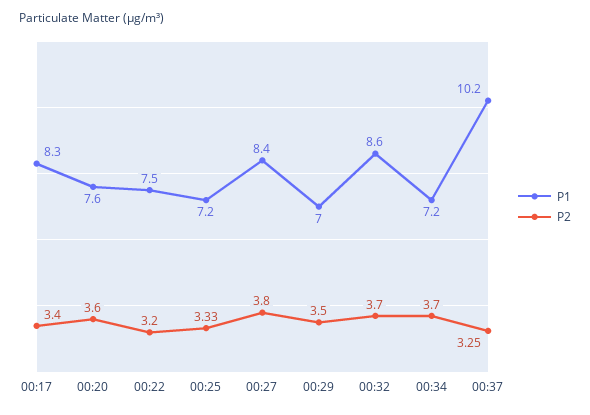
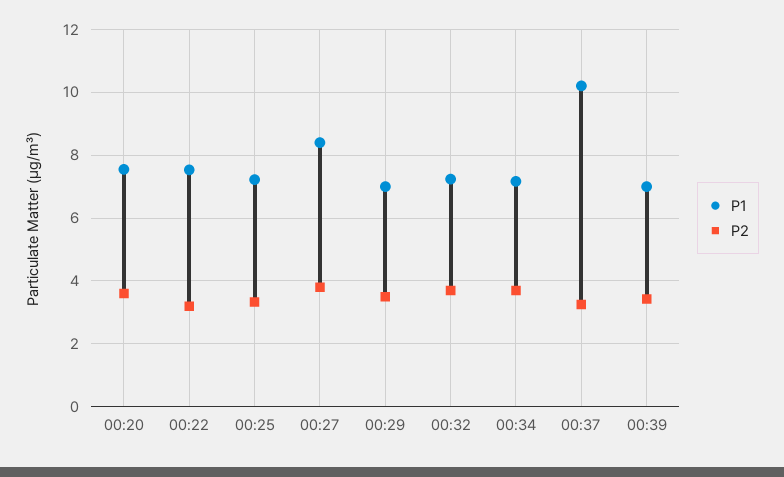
P1, 00:17: 8.3 -> none
P2, 00:17: 3.4 -> none
P1, 00:32: 8.6 -> 7.2
P1, 00:39: none -> 7
P2, 00:39: none -> 3.4

